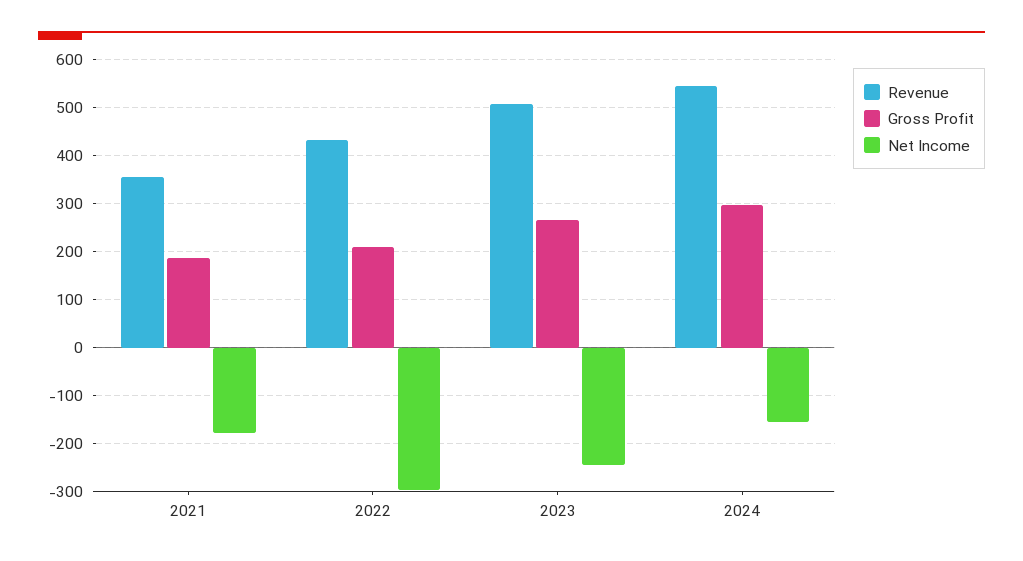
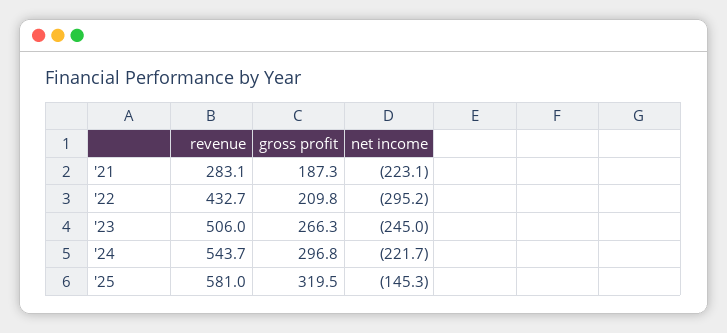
Revenue, 2021: 360 -> 283.1
Net Income, 2021: -180 -> -223.1
Net Income, 2024: -160 -> -221.7
Revenue, '25: none -> 581
Gross Profit, '25: none -> 319.5
Net Income, '25: none -> -145.3

